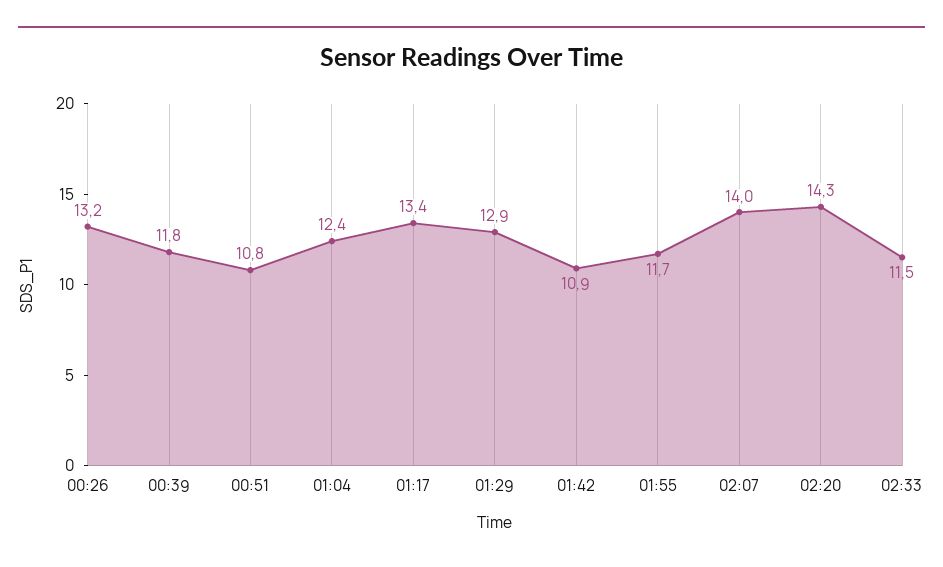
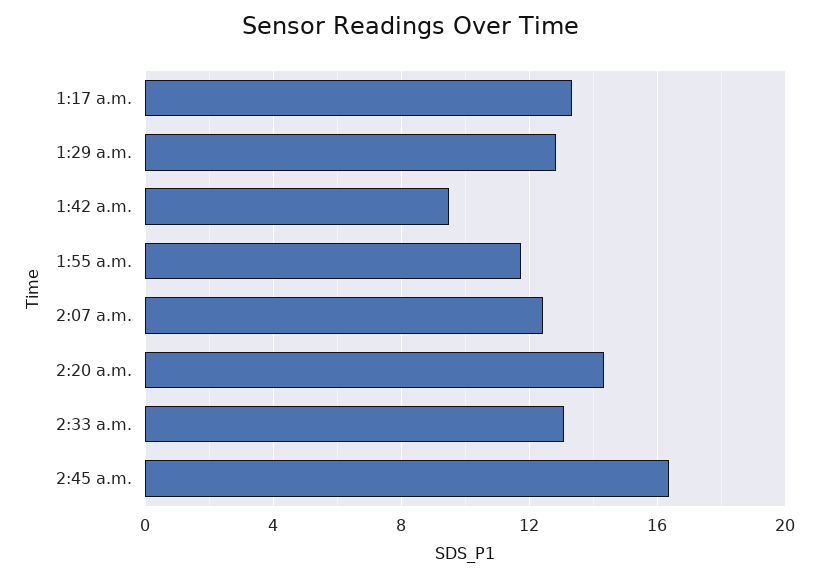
00:26: 13.2 -> none
00:39: 11.8 -> none
00:51: 10.8 -> none
01:04: 12.4 -> none
01:42: 10.9 -> 9.5
02:07: 14 -> 12.5
02:33: 11.5 -> 13
2:45 a.m.: none -> 16.5

